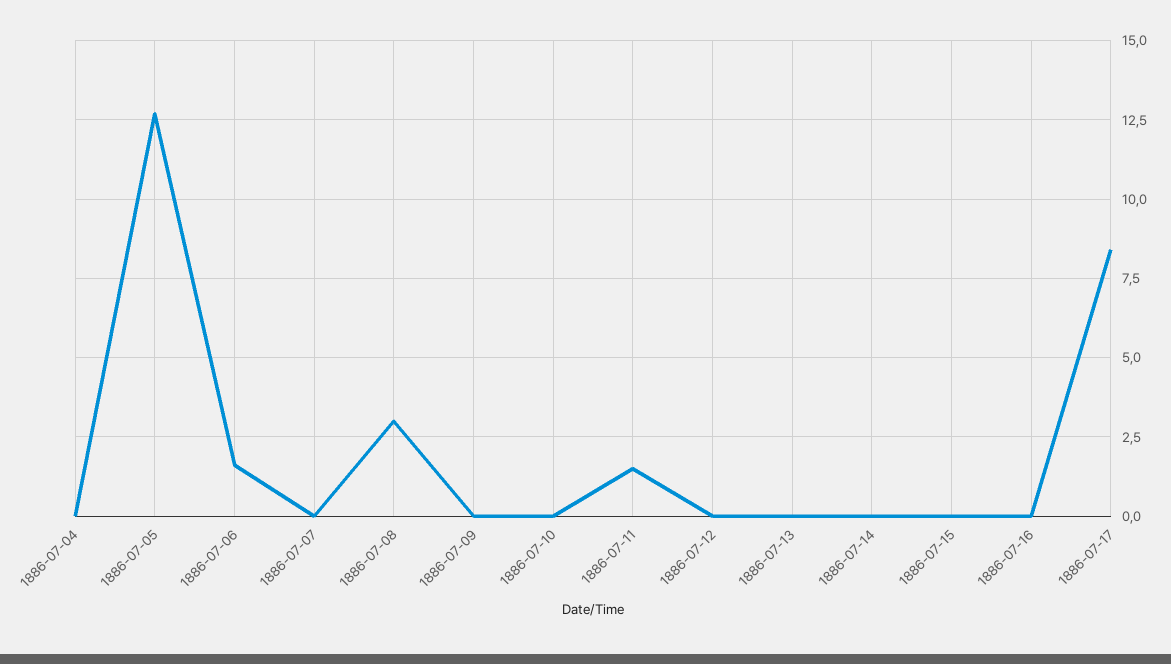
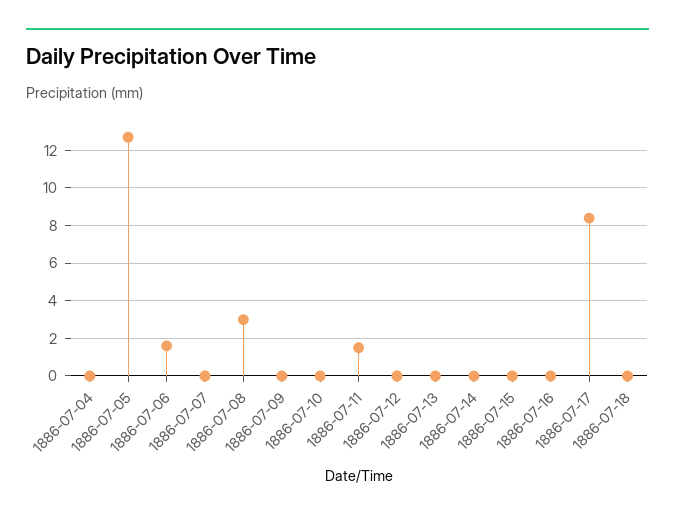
1886-07-18: none -> 0

